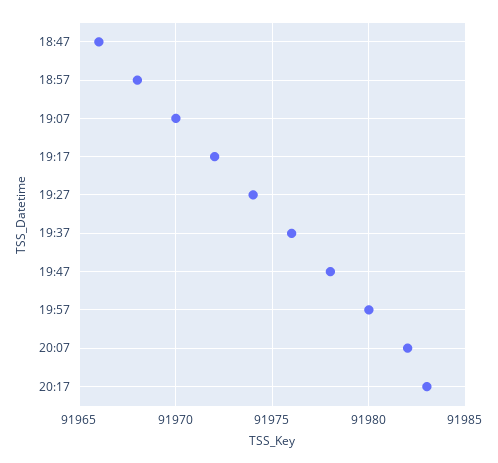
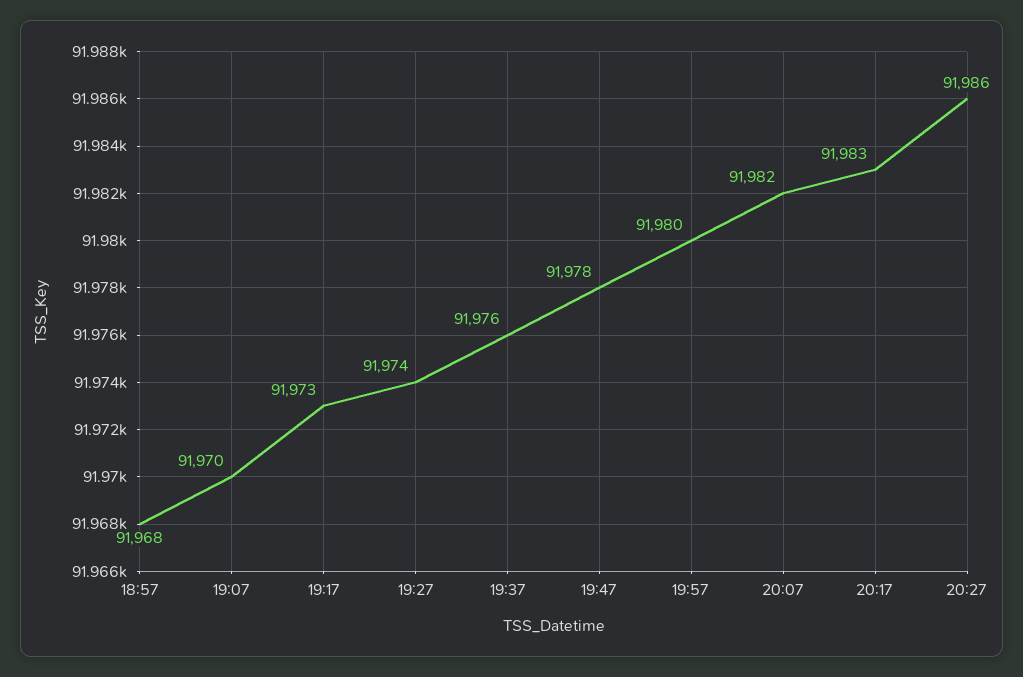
18:47: 91966 -> none
19:17: 91972 -> 91973
20:27: none -> 91986

